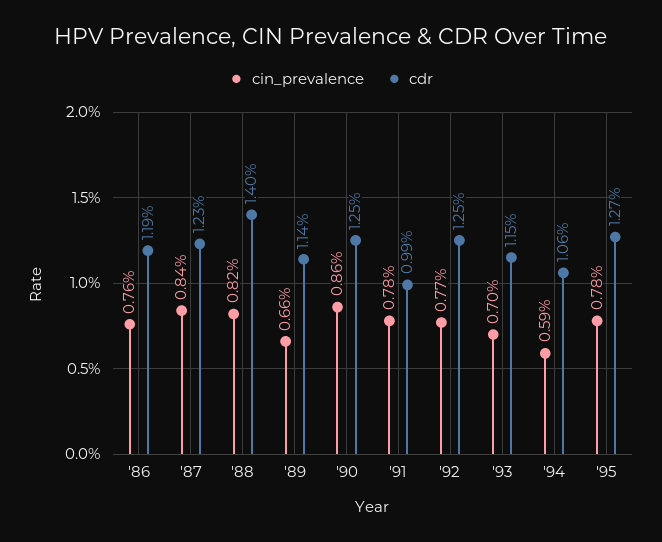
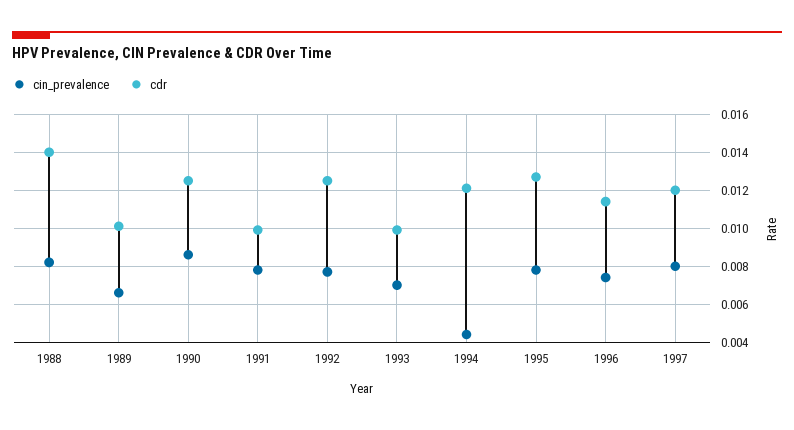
cin_prevalence, '86: 0.0076 -> none
cdr, '86: 0.0119 -> none
cin_prevalence, '87: 0.0084 -> none
cdr, '87: 0.0123 -> none
cdr, '89: 0.0114 -> 0.01
cdr, '93: 0.0115 -> 0.01
cin_prevalence, '94: 0.0059 -> 0.0045
cdr, '94: 0.0106 -> 0.012
cin_prevalence, 1996: none -> 0.0075
cdr, 1996: none -> 0.0115
cin_prevalence, 1997: none -> 0.008
cdr, 1997: none -> 0.012

